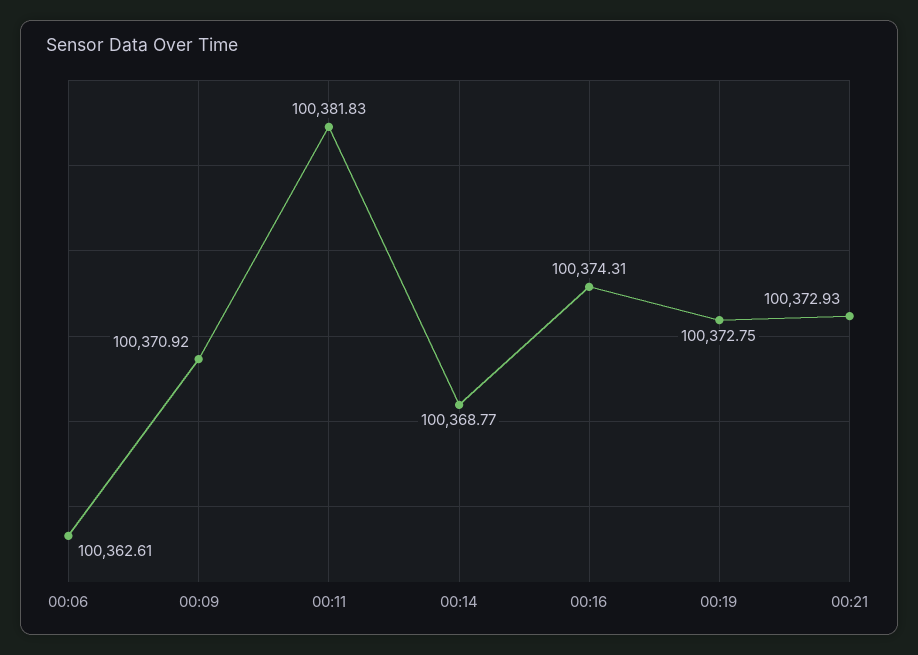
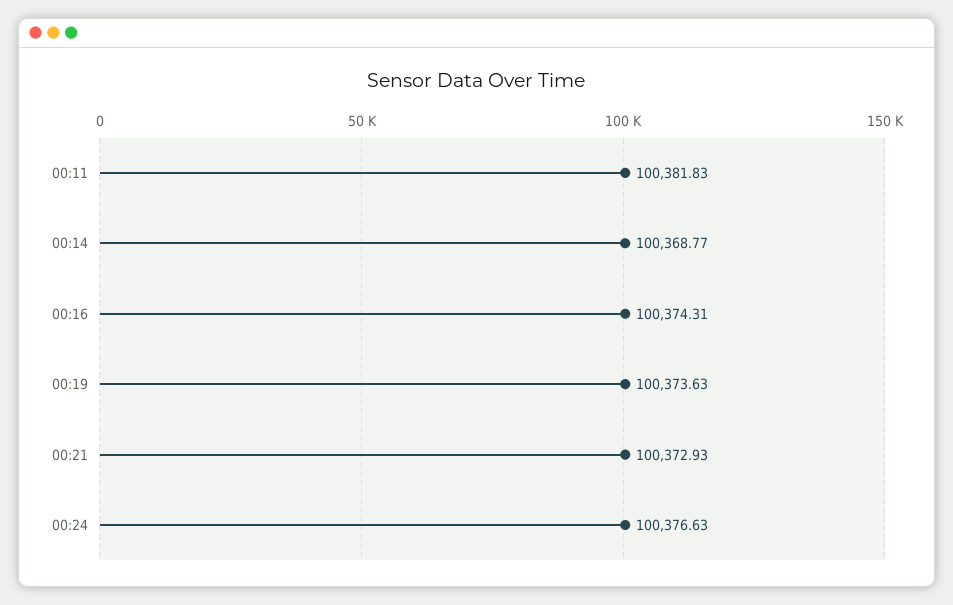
00:06: 100362.61 -> none
00:09: 100370.92 -> none
00:19: 100372.75 -> 100373.63
00:24: none -> 100376.63

